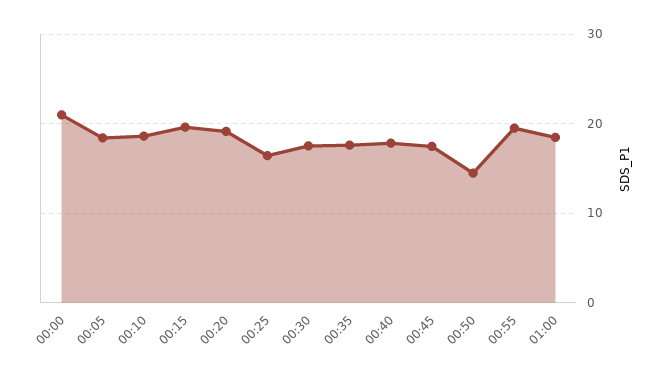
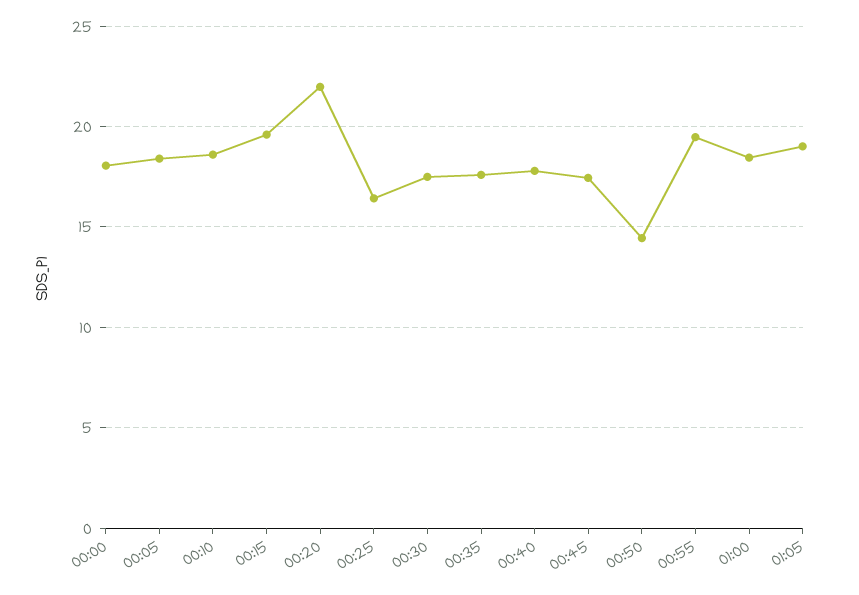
00:00: 21 -> 18
00:20: 19 -> 22
01:05: none -> 19

